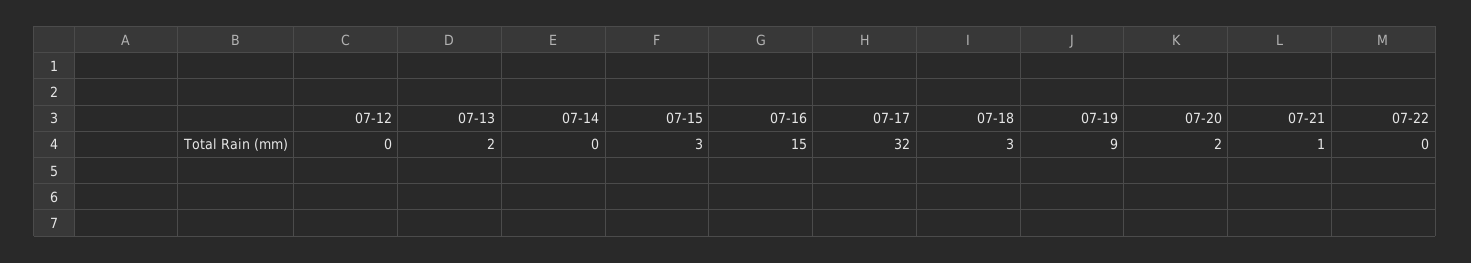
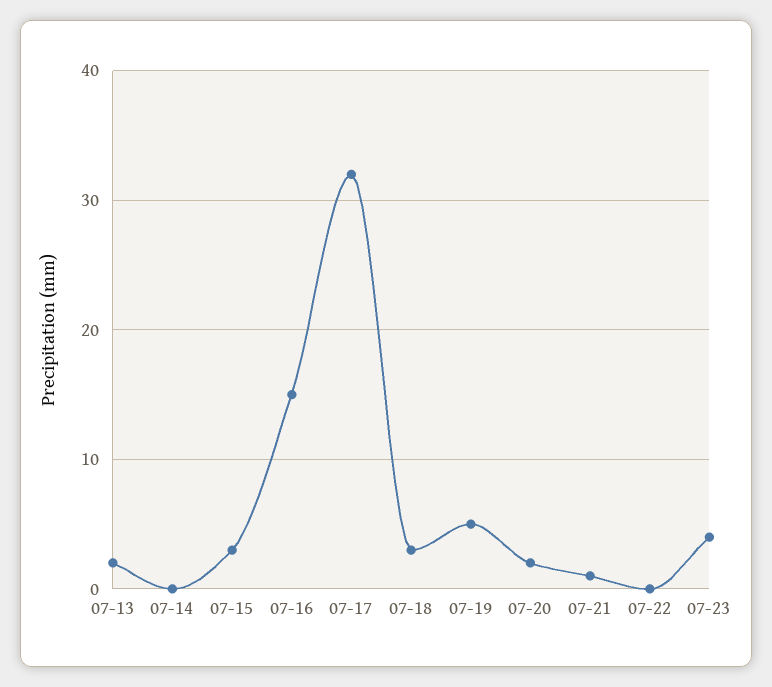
07-12: 0 -> none
07-19: 9 -> 5
07-23: none -> 4

